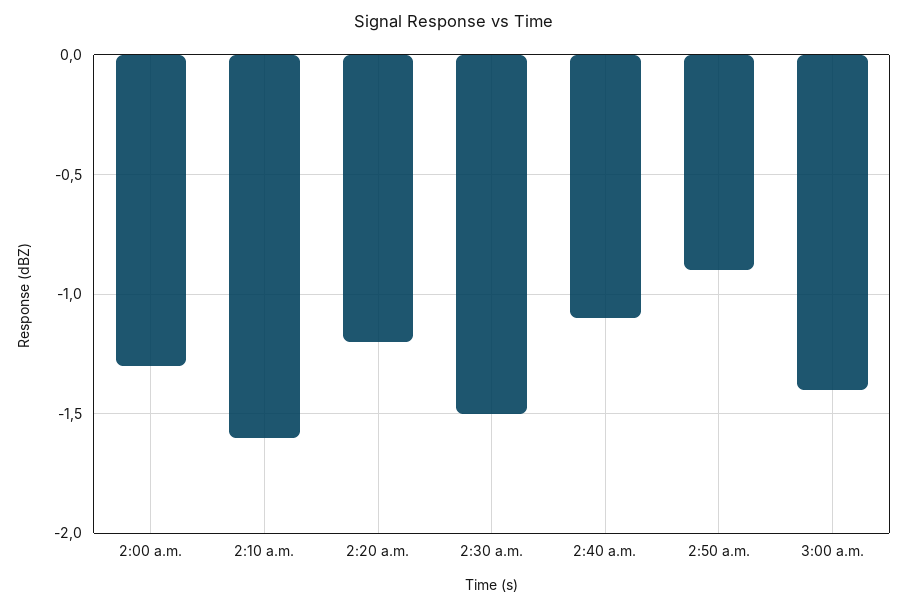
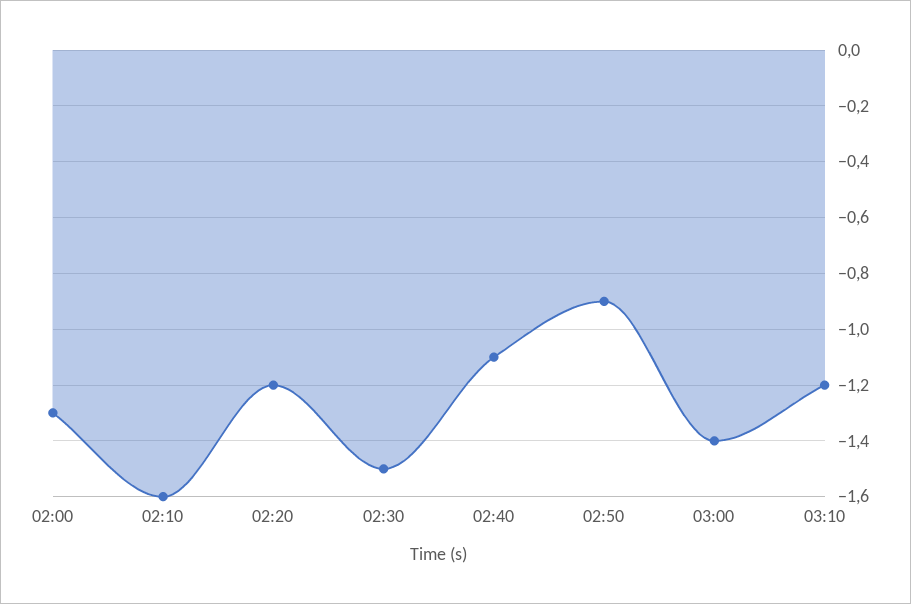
03:10: none -> -1.2

